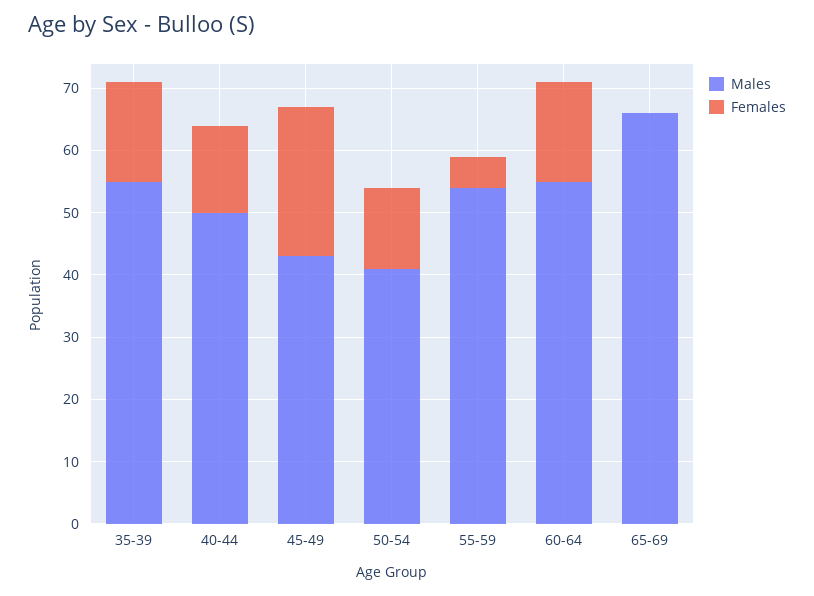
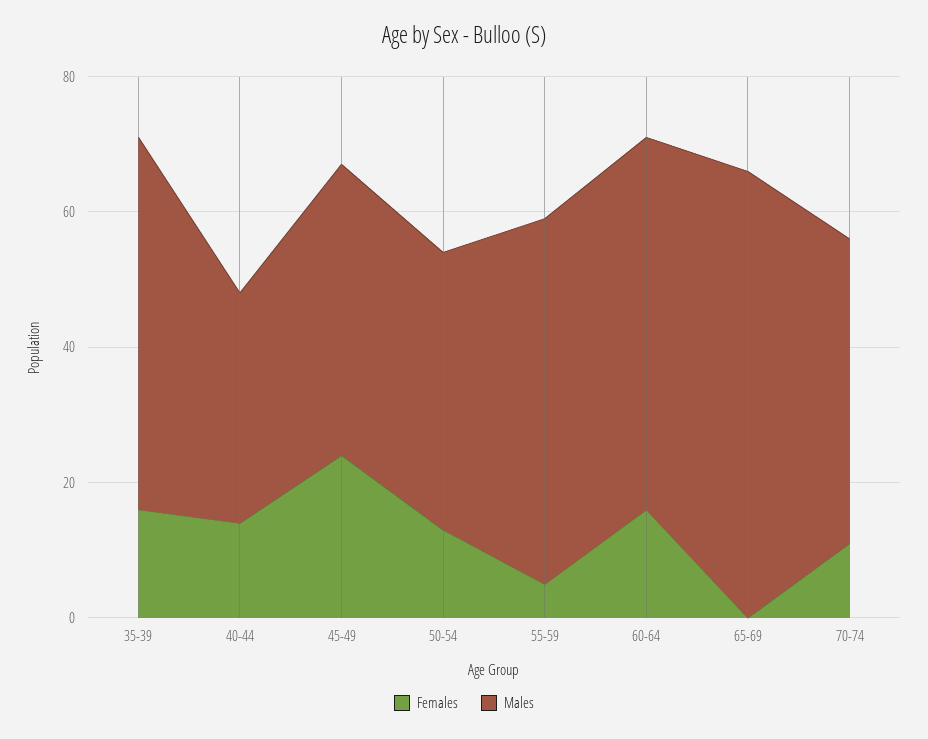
Males, 40-44: 50 -> 35
Females, 70-74: none -> 10
Males, 70-74: none -> 45

